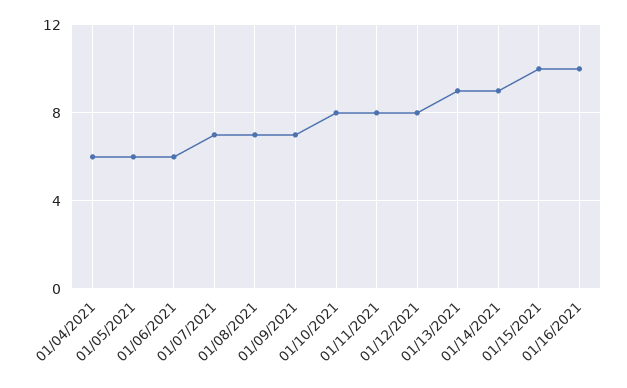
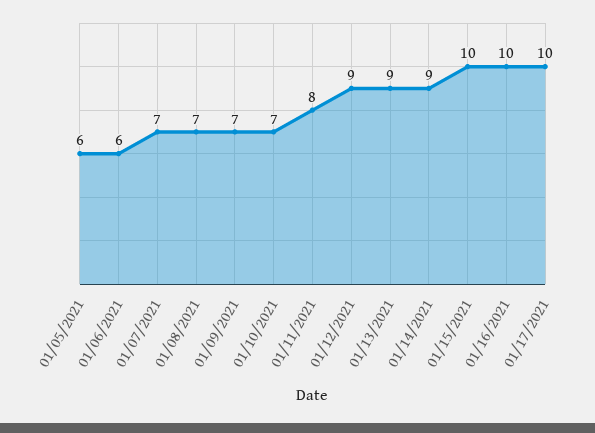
01/04/2021: 6 -> none
01/10/2021: 8 -> 7
01/12/2021: 8 -> 9
01/17/2021: none -> 10

